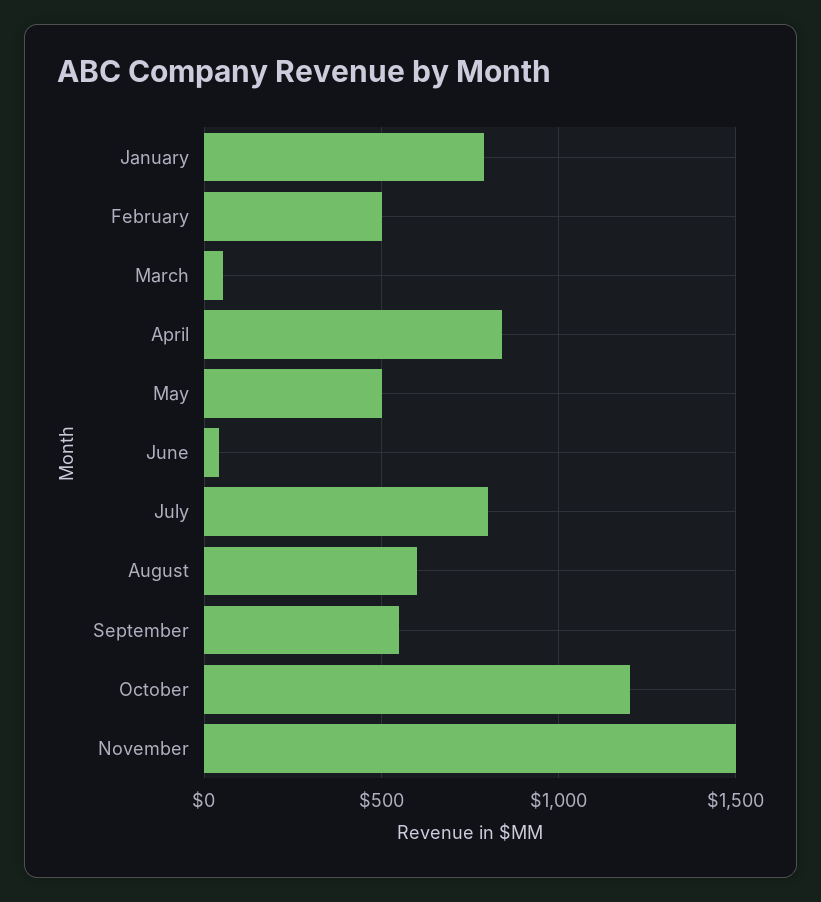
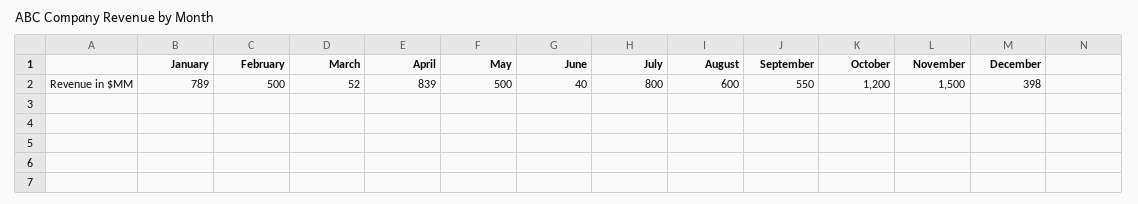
December: none -> 398

